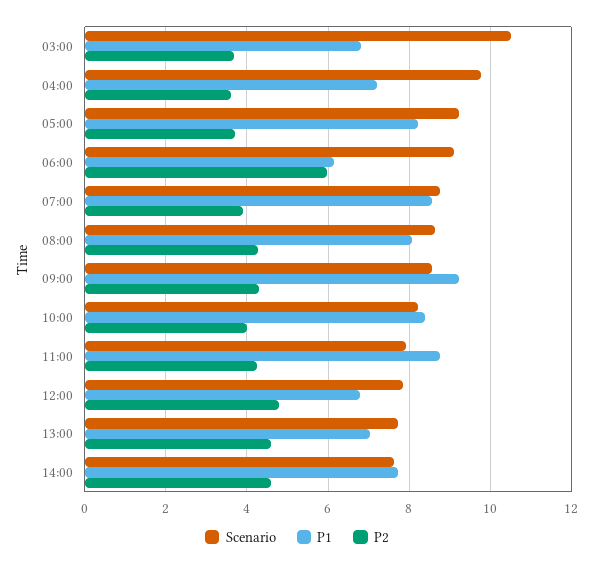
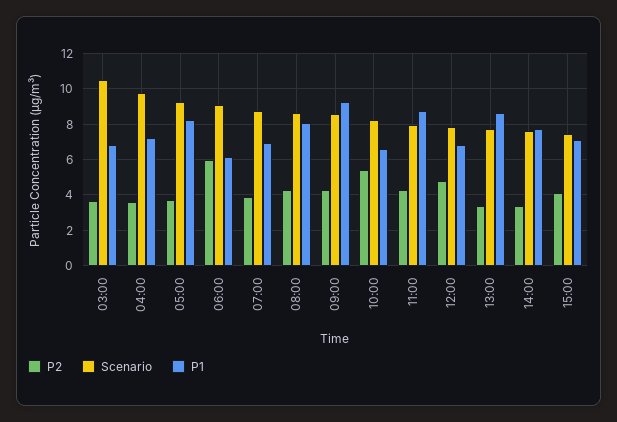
P1, 07:00: 8.6 -> 7
P1, 10:00: 8.4 -> 6.5
P2, 10:00: 4 -> 5.5
P1, 13:00: 7 -> 8.5
P2, 13:00: 4.6 -> 3.5
P2, 14:00: 4.6 -> 3.5
P2, 15:00: none -> 4
Scenario, 15:00: none -> 7.5
P1, 15:00: none -> 7

